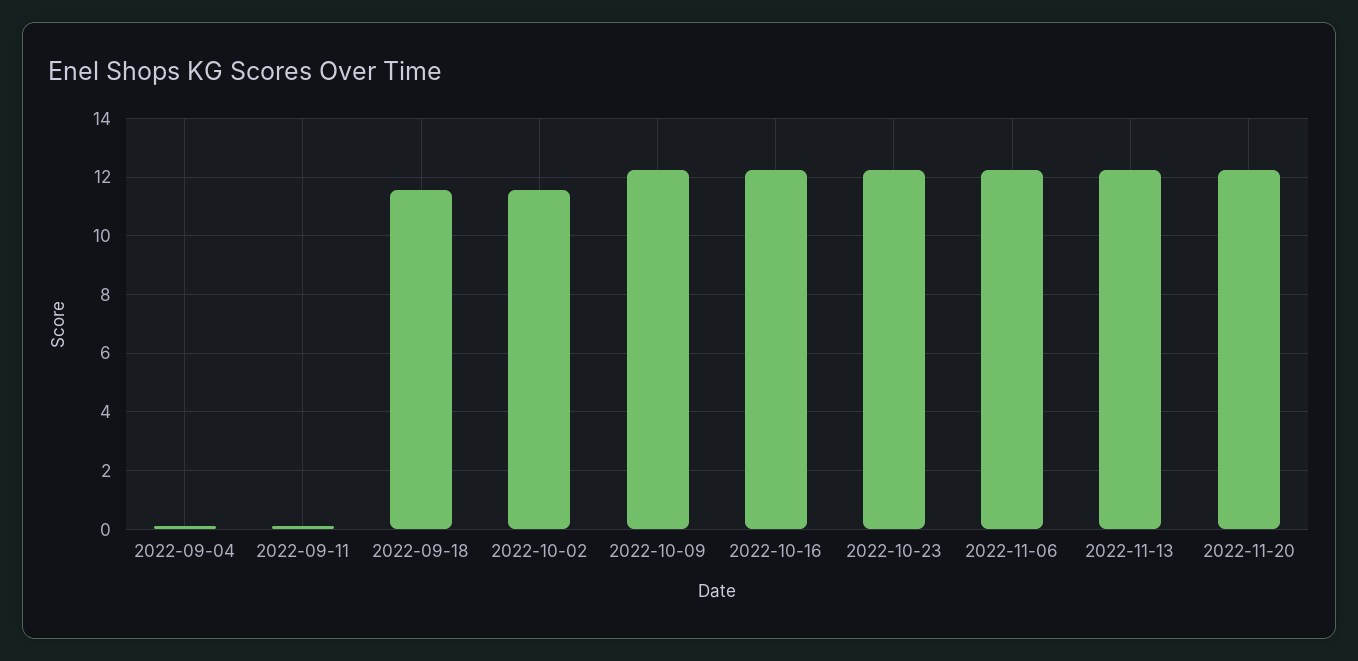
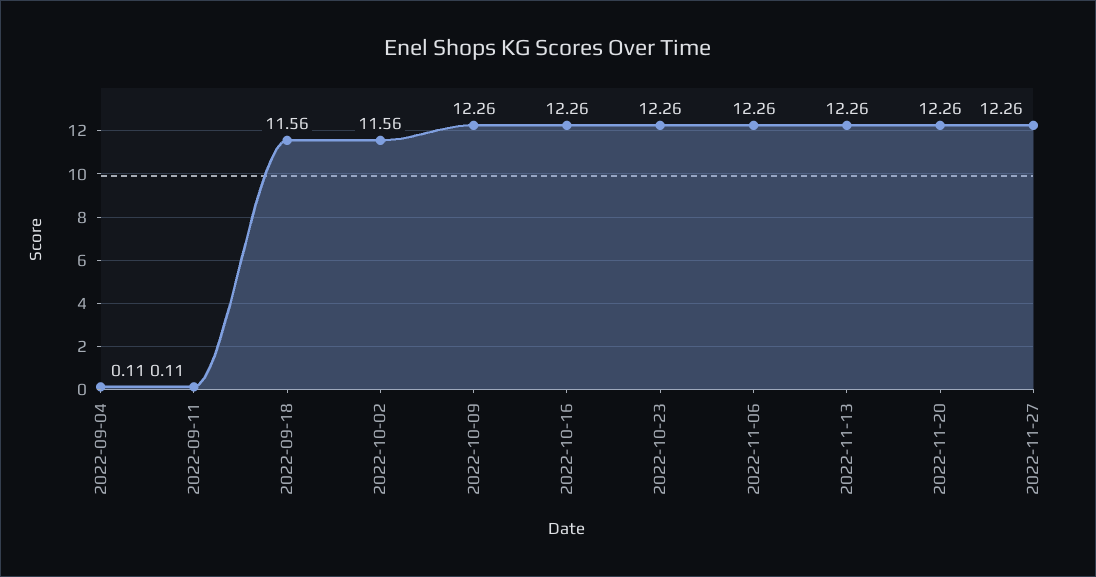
2022-11-27: none -> 12.26

